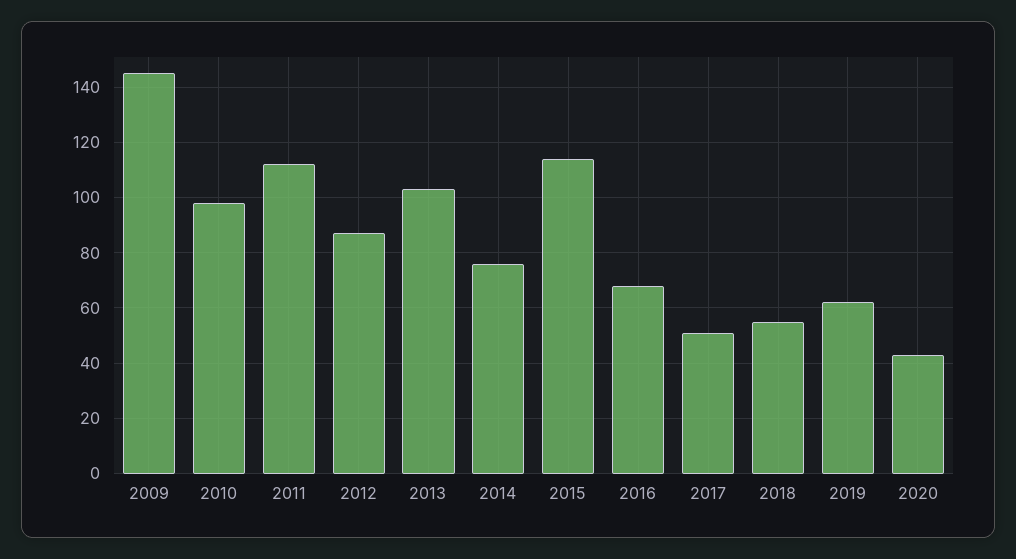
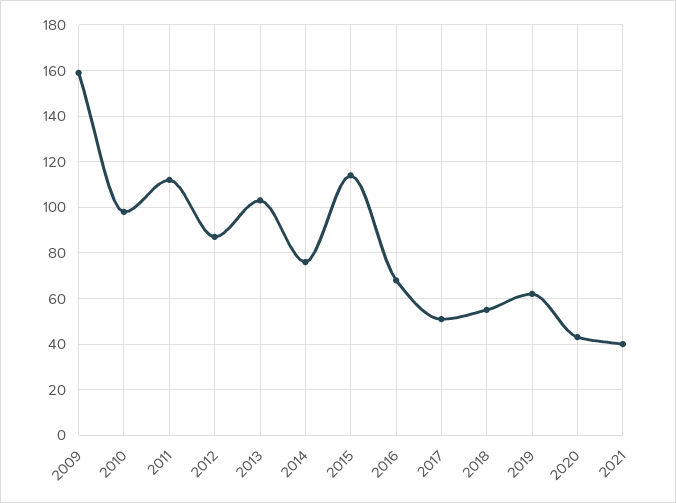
2009: 145 -> 160
2021: none -> 40

